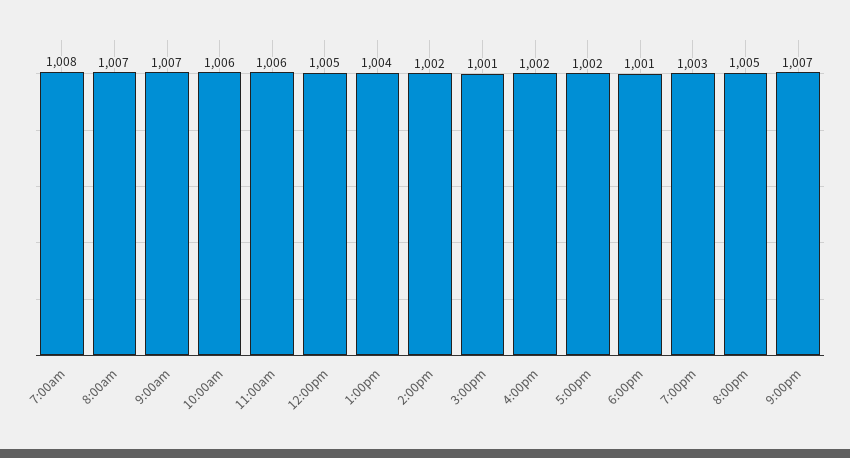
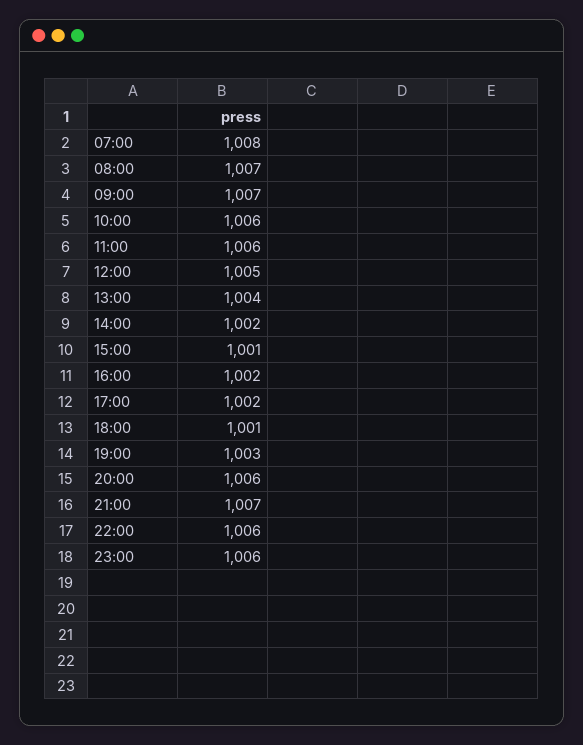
8:00pm: 1005 -> 1006
22:00: none -> 1006
23:00: none -> 1006

